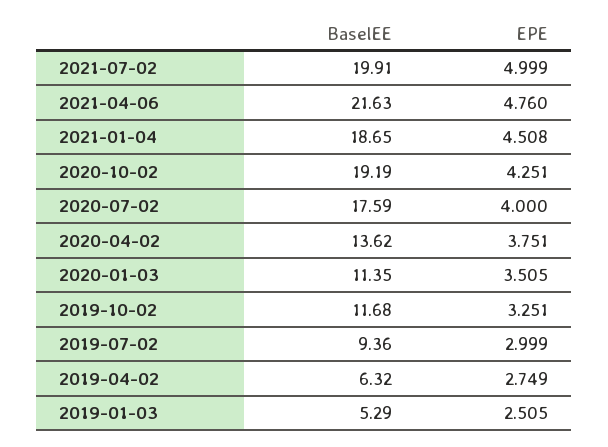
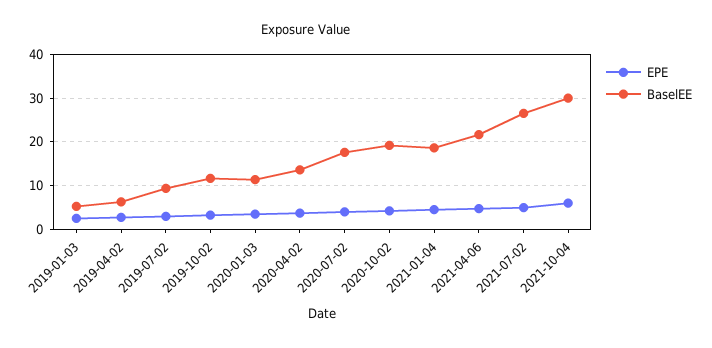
BaselEE, 2021-07-02: 19.91 -> 26
EPE, 2021-10-04: none -> 6
BaselEE, 2021-10-04: none -> 30

